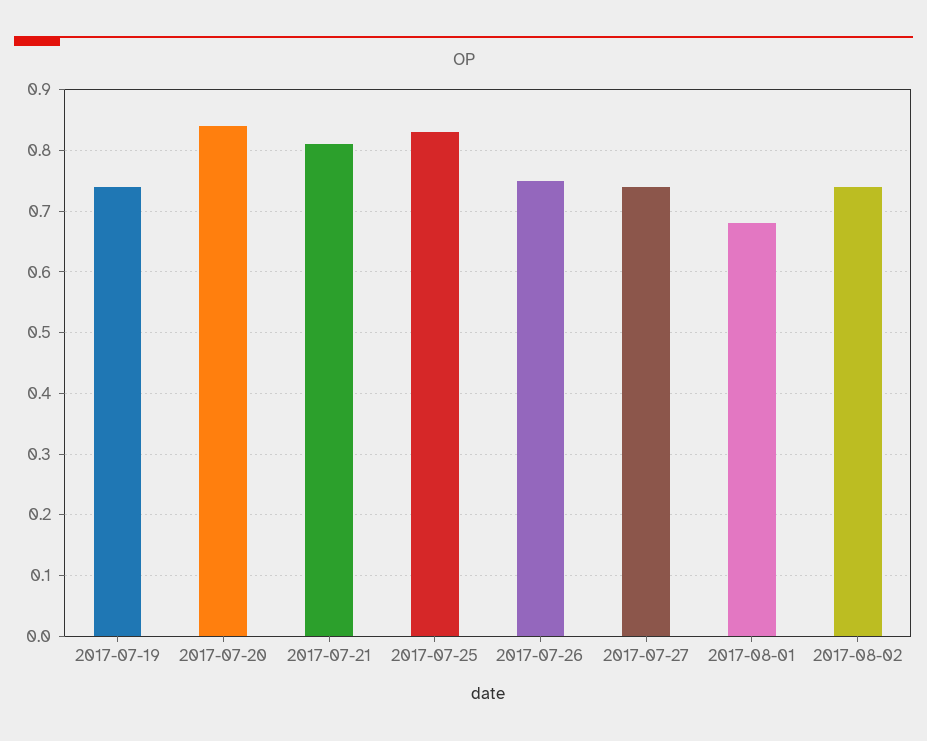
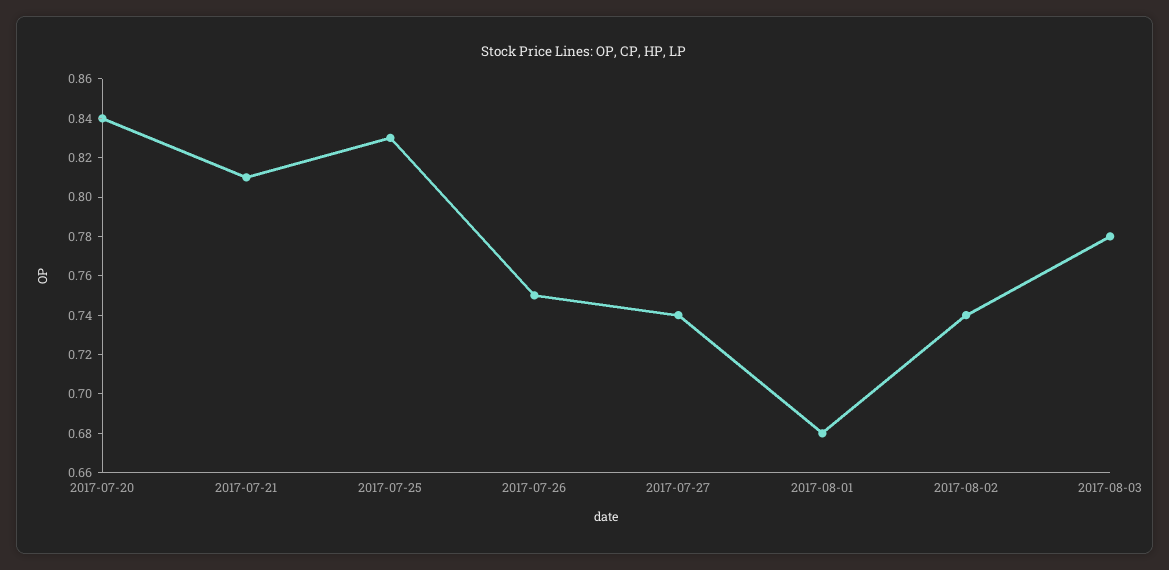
2017-07-19: 0.74 -> none
2017-08-03: none -> 0.78

